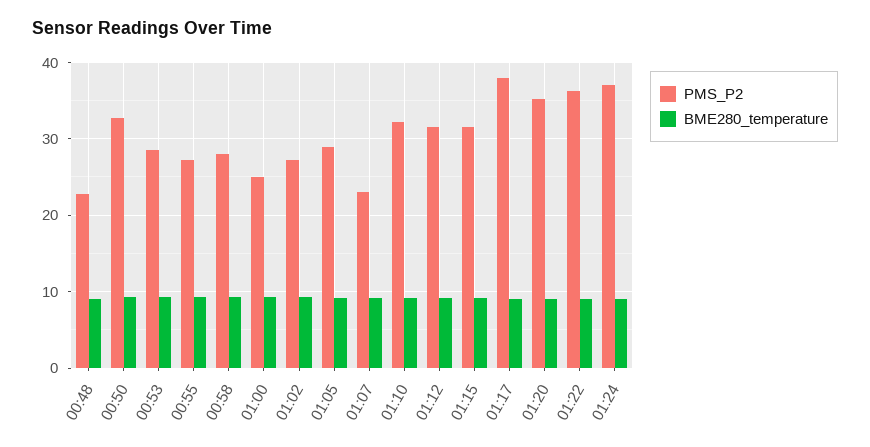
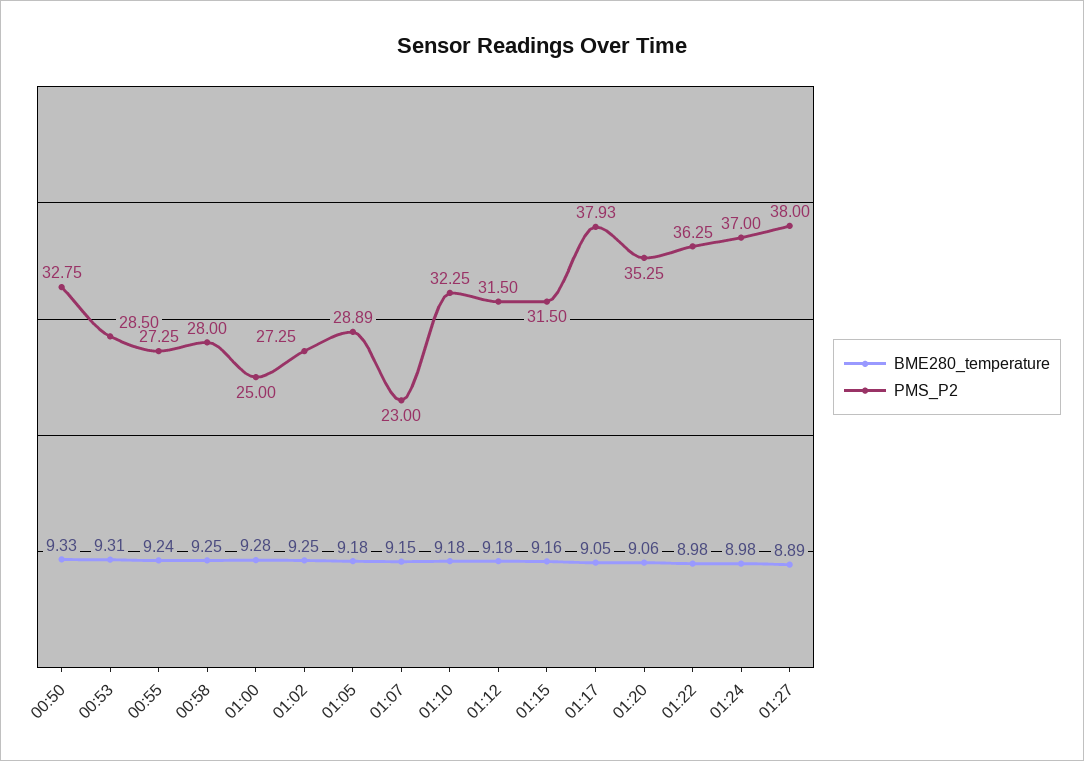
PMS_P2, 00:48: 23 -> none
BME280_temperature, 00:48: 9 -> none
BME280_temperature, 01:27: none -> 8.89
PMS_P2, 01:27: none -> 38

